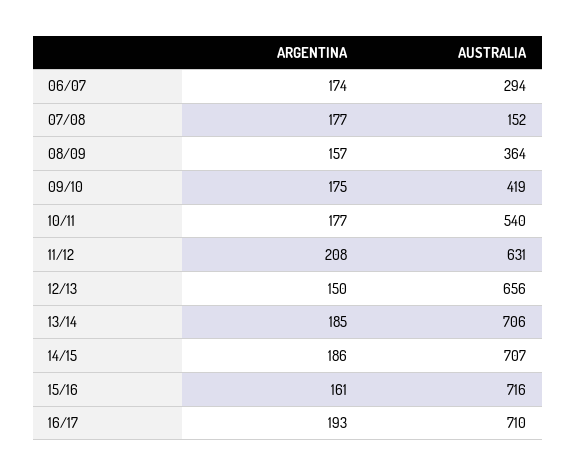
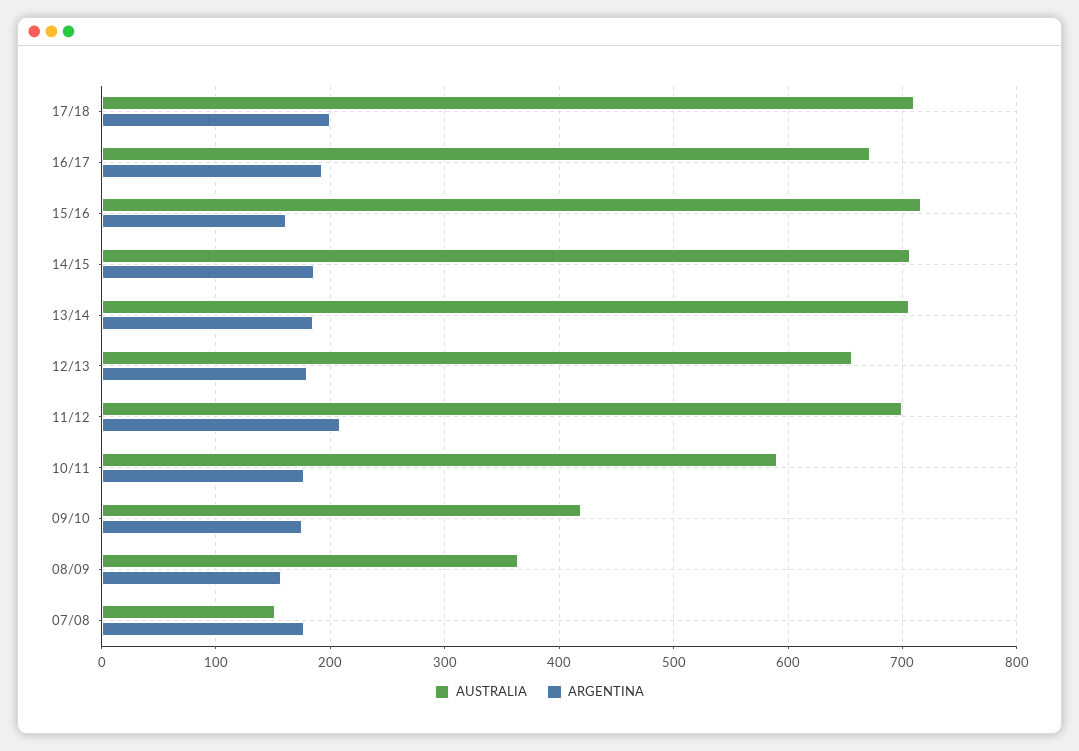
ARGENTINA, 06/07: 174 -> none
AUSTRALIA, 06/07: 294 -> none
AUSTRALIA, 10/11: 540 -> 590
AUSTRALIA, 11/12: 631 -> 700
ARGENTINA, 12/13: 150 -> 180
AUSTRALIA, 16/17: 710 -> 670
AUSTRALIA, 17/18: none -> 710
ARGENTINA, 17/18: none -> 200

